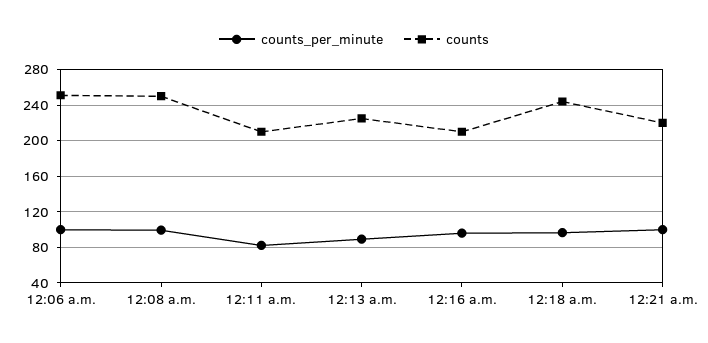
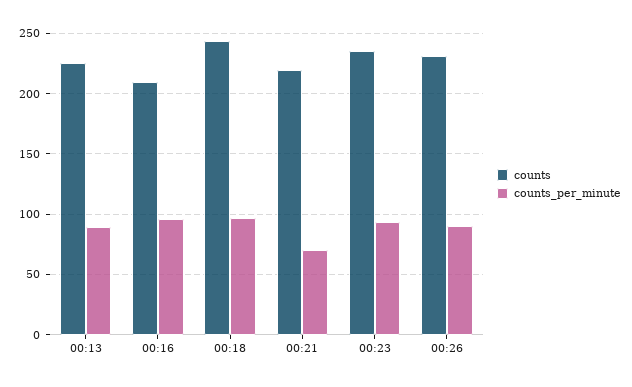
counts_per_minute, 12:06 a.m.: 100 -> none
counts, 12:06 a.m.: 250 -> none
counts_per_minute, 12:08 a.m.: 100 -> none
counts, 12:08 a.m.: 250 -> none
counts_per_minute, 12:11 a.m.: 80 -> none
counts, 12:11 a.m.: 210 -> none
counts_per_minute, 12:21 a.m.: 100 -> 70
counts, 00:23: none -> 235
counts_per_minute, 00:23: none -> 95
counts, 00:26: none -> 230
counts_per_minute, 00:26: none -> 90

